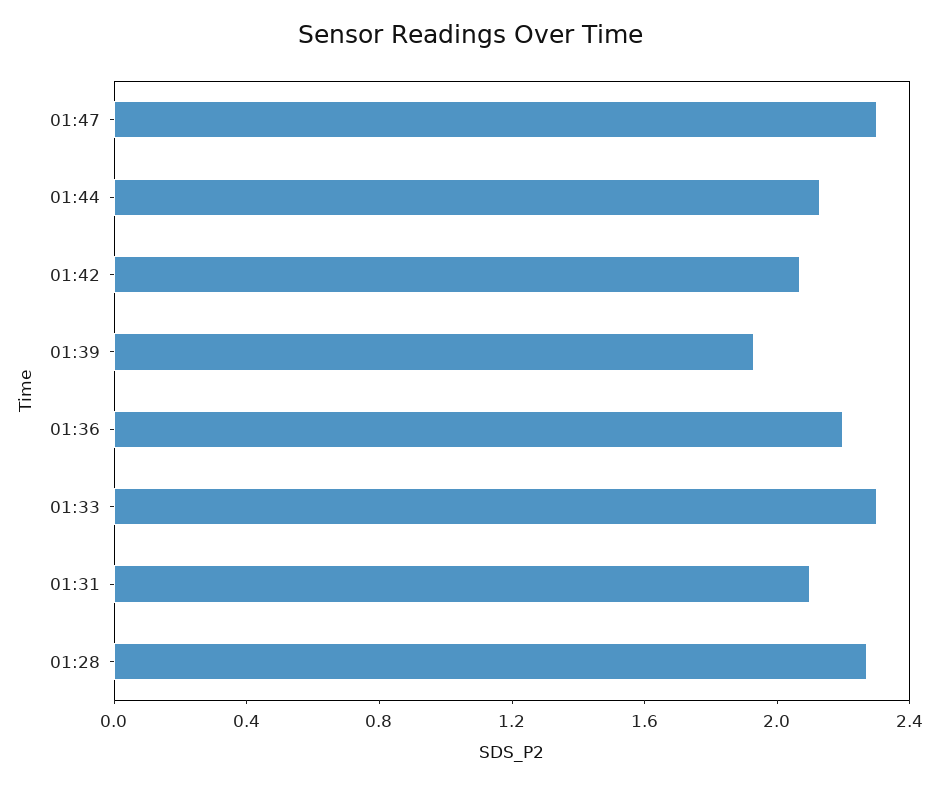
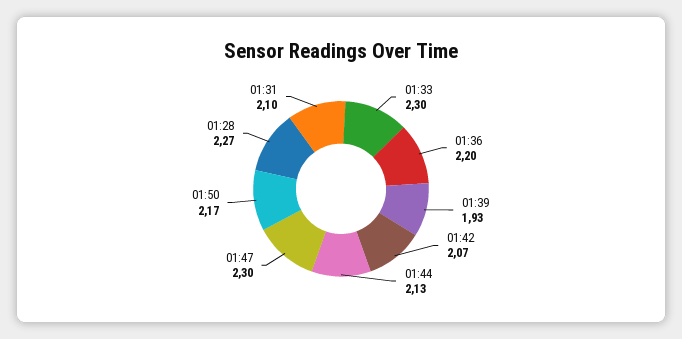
01:50: none -> 2.17

